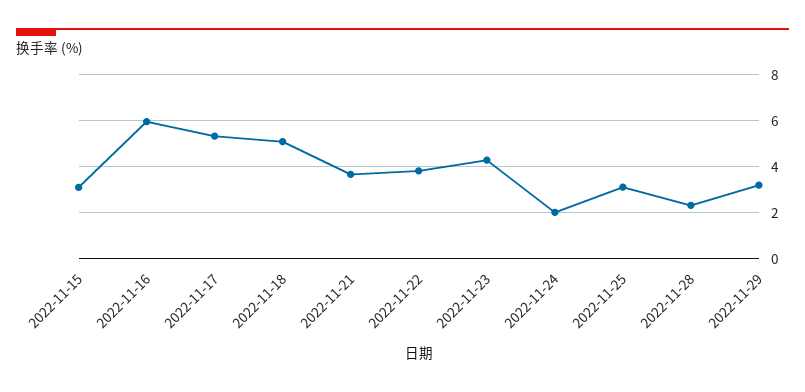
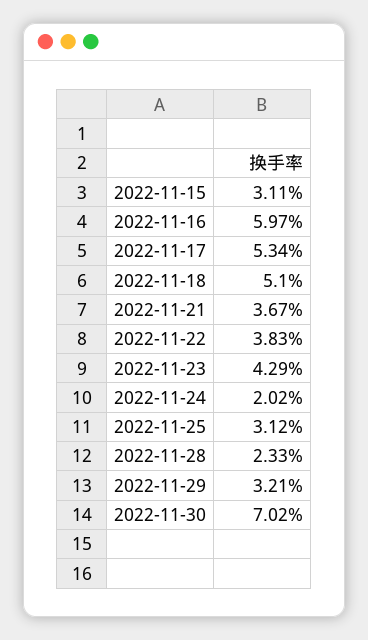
2022-11-30: none -> 7.02

